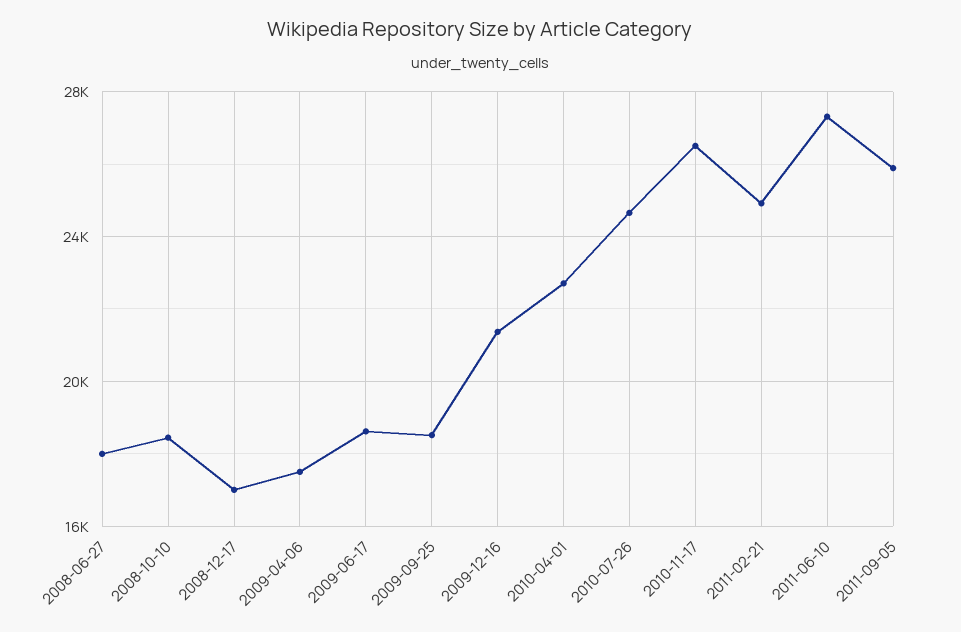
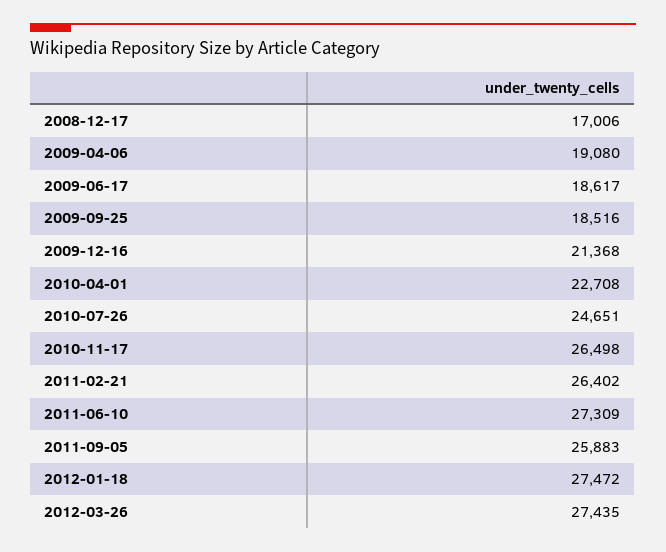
2008-06-27: 18000 -> none
2008-10-10: 18500 -> none
2009-04-06: 17500 -> 19080
2011-02-21: 25000 -> 26402
2012-01-18: none -> 27472
2012-03-26: none -> 27435

